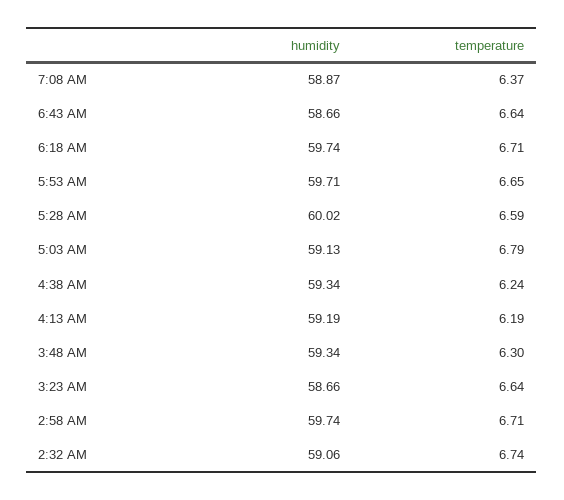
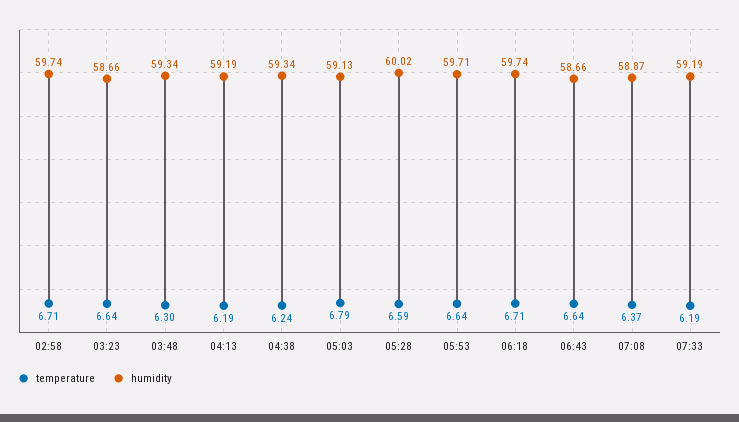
temperature, 5:53 AM: 6.65 -> 6.64
humidity, 2:32 AM: 59.06 -> none
temperature, 2:32 AM: 6.74 -> none
temperature, 07:33: none -> 6.19
humidity, 07:33: none -> 59.19

